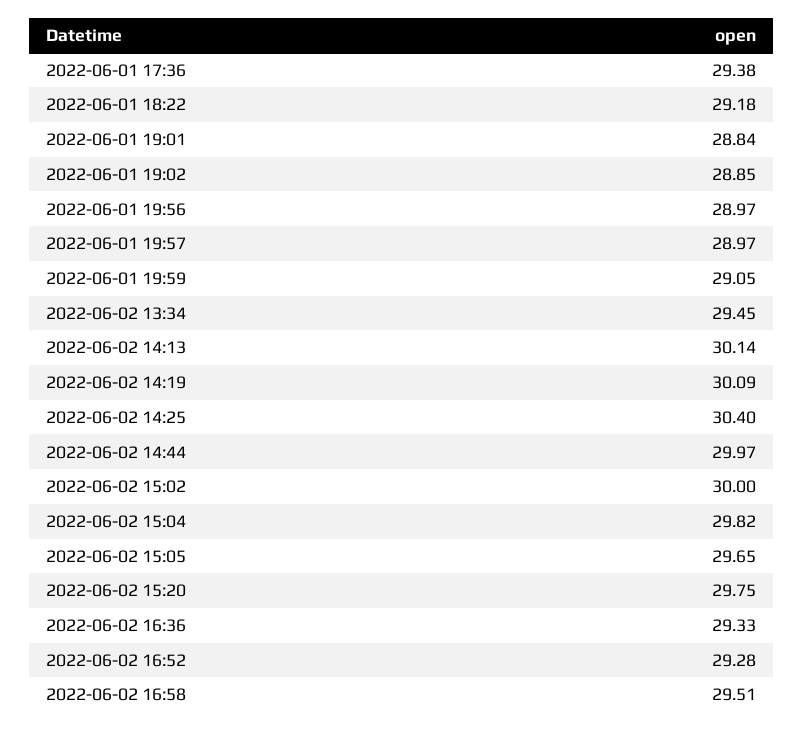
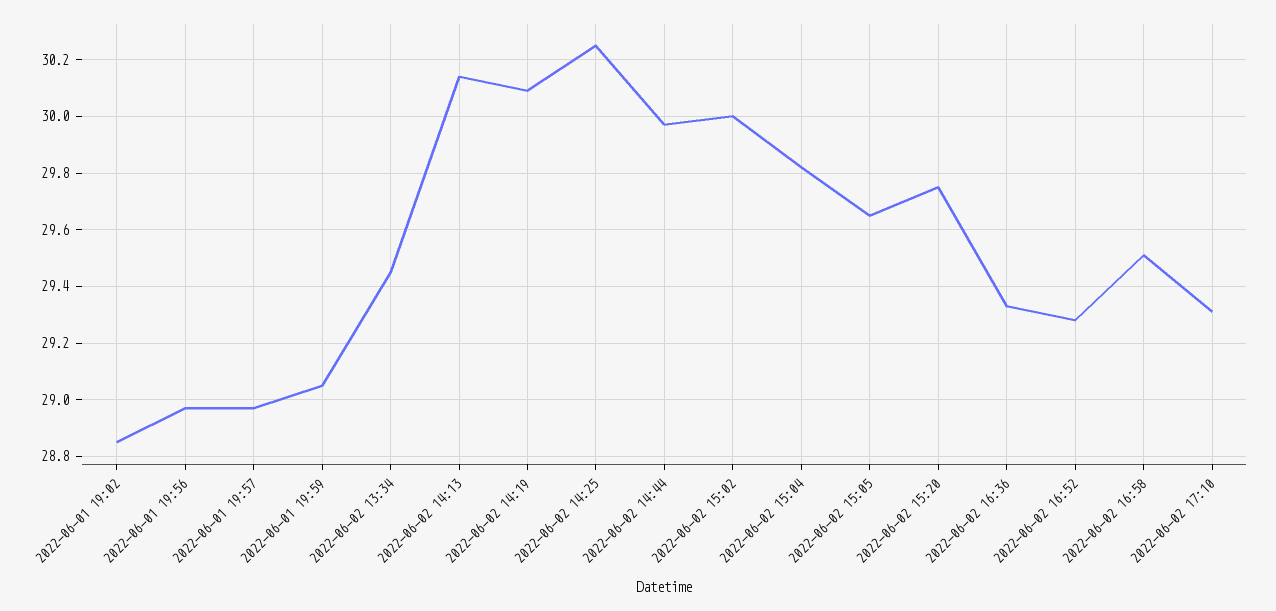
2022-06-01 17:36: 29.38 -> none
2022-06-01 18:22: 29.18 -> none
2022-06-01 19:01: 28.84 -> none
2022-06-02 14:25: 30.4 -> 30.25
2022-06-02 17:10: none -> 29.3

